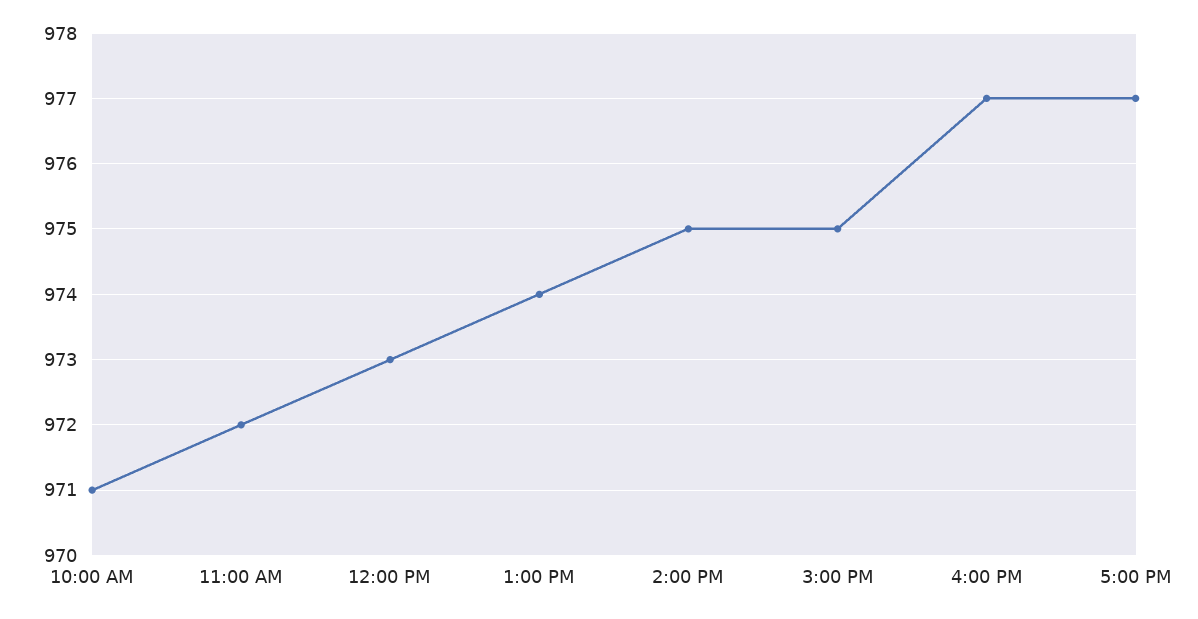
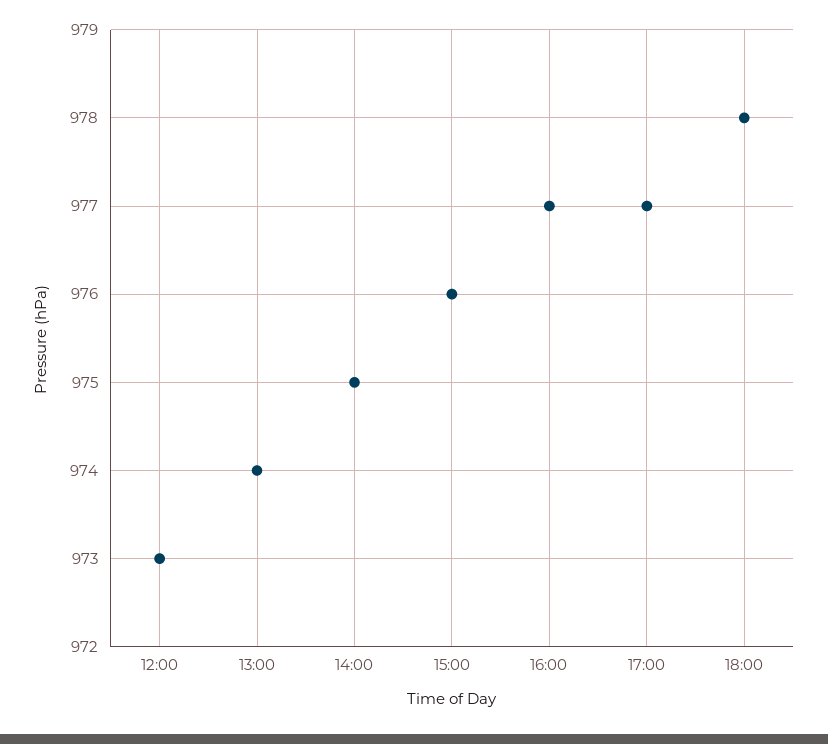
10:00 AM: 971 -> none
11:00 AM: 972 -> none
3:00 PM: 975 -> 976
18:00: none -> 978

